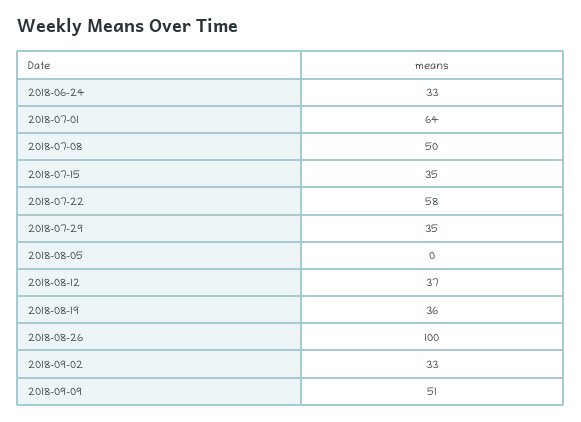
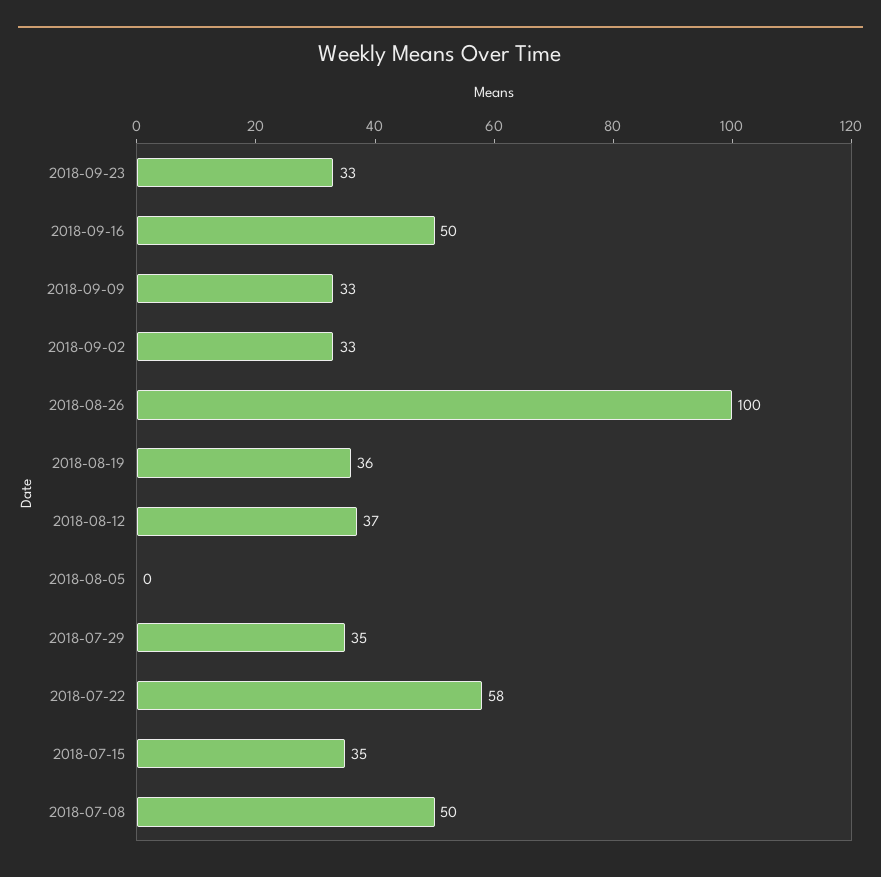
2018-06-24: 33 -> none
2018-07-01: 64 -> none
2018-09-09: 51 -> 33
2018-09-23: none -> 33
2018-09-16: none -> 50

